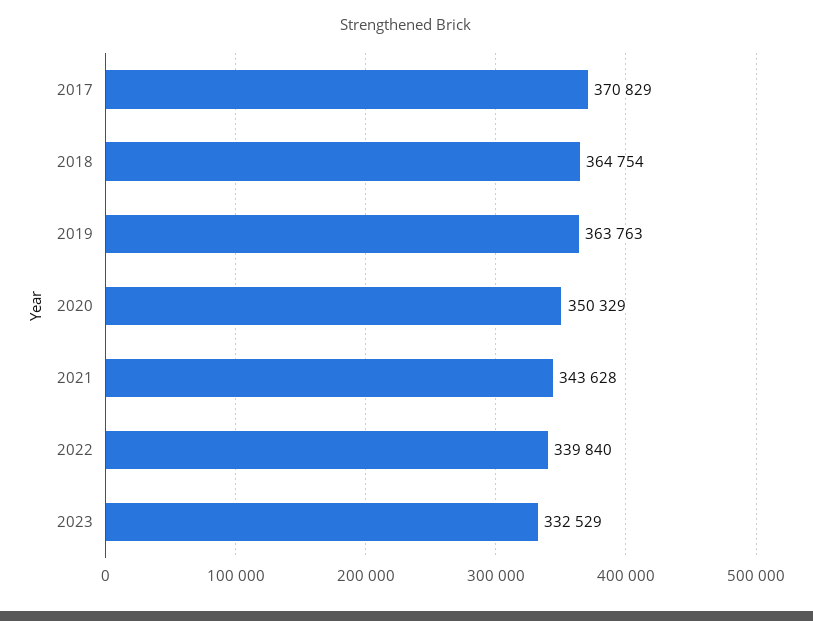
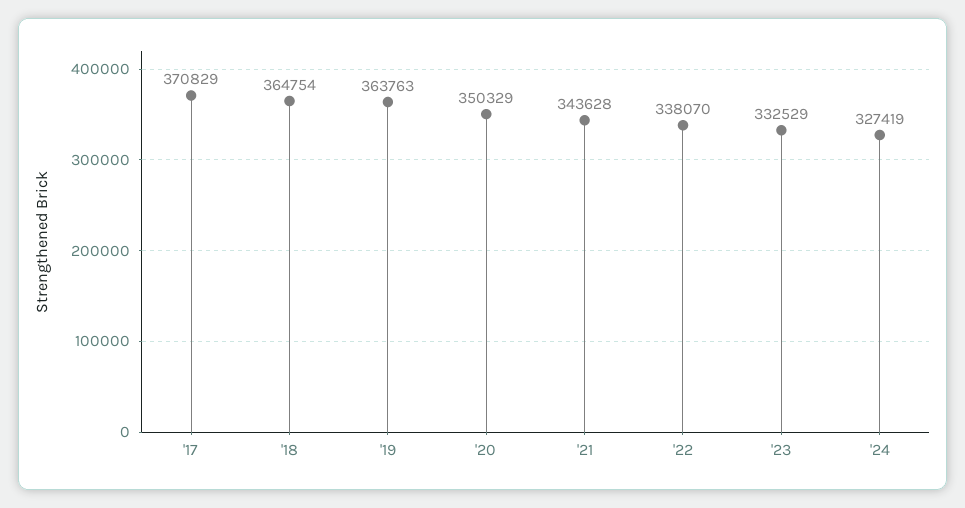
2022: 339840 -> 338070
'24: none -> 327419

